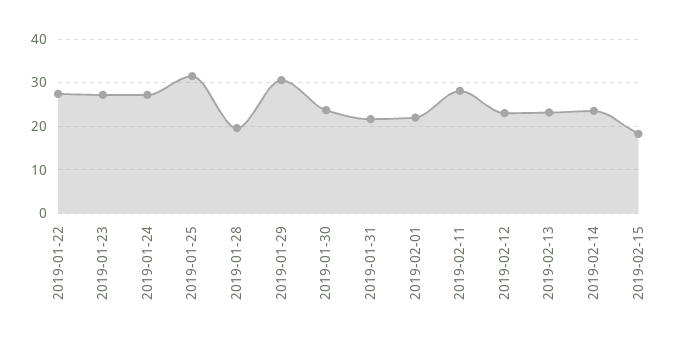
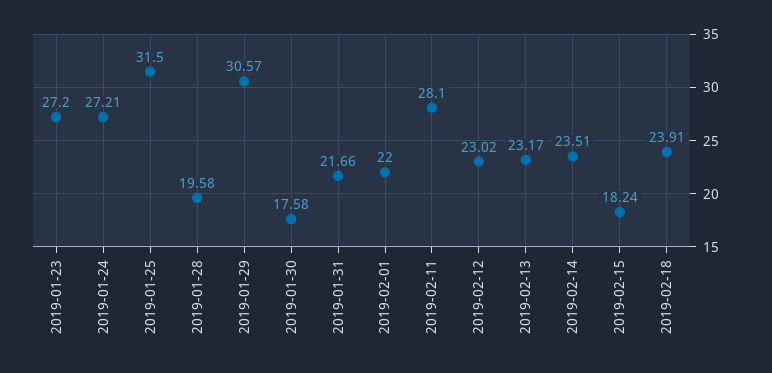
2019-01-22: 28 -> none
2019-01-30: 24 -> 17.58
2019-02-18: none -> 23.91

